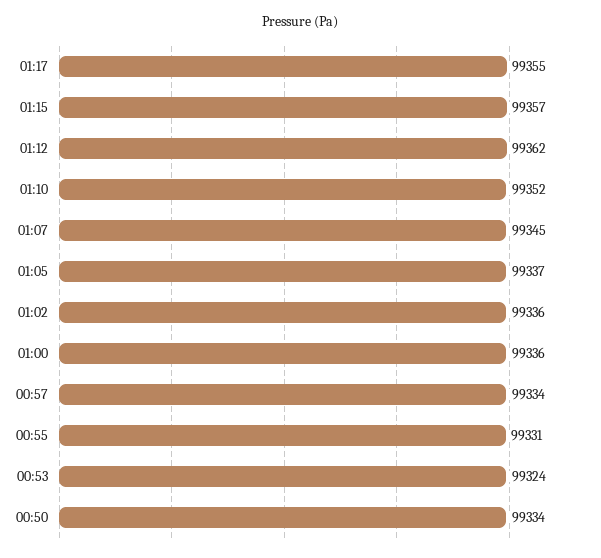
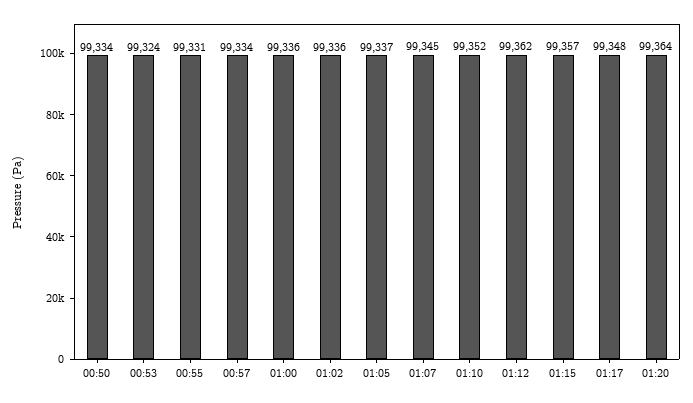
01:17: 99355 -> 99348
01:20: none -> 99364

